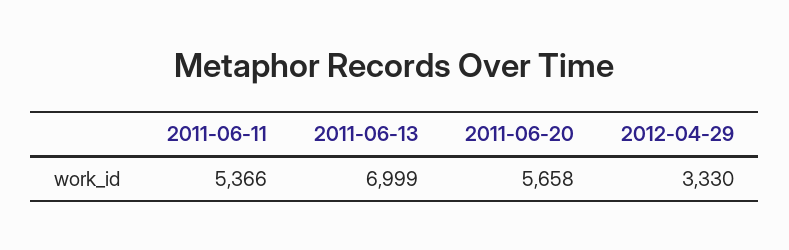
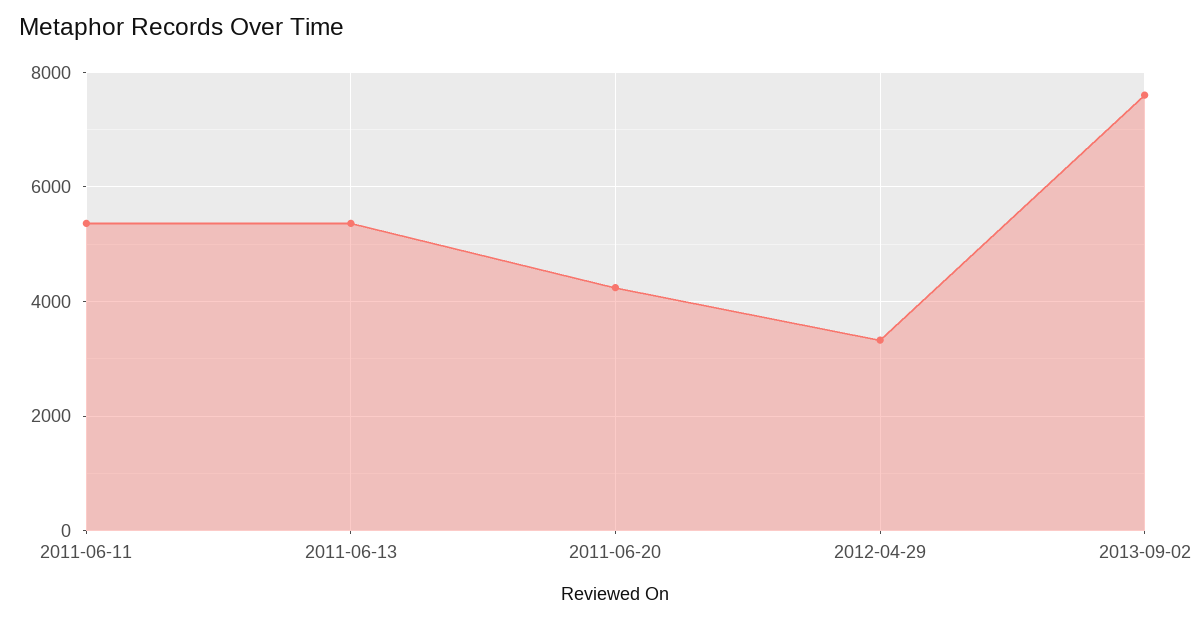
2011-06-13: 6999 -> 5400
2011-06-20: 5658 -> 4200
2013-09-02: none -> 7600

